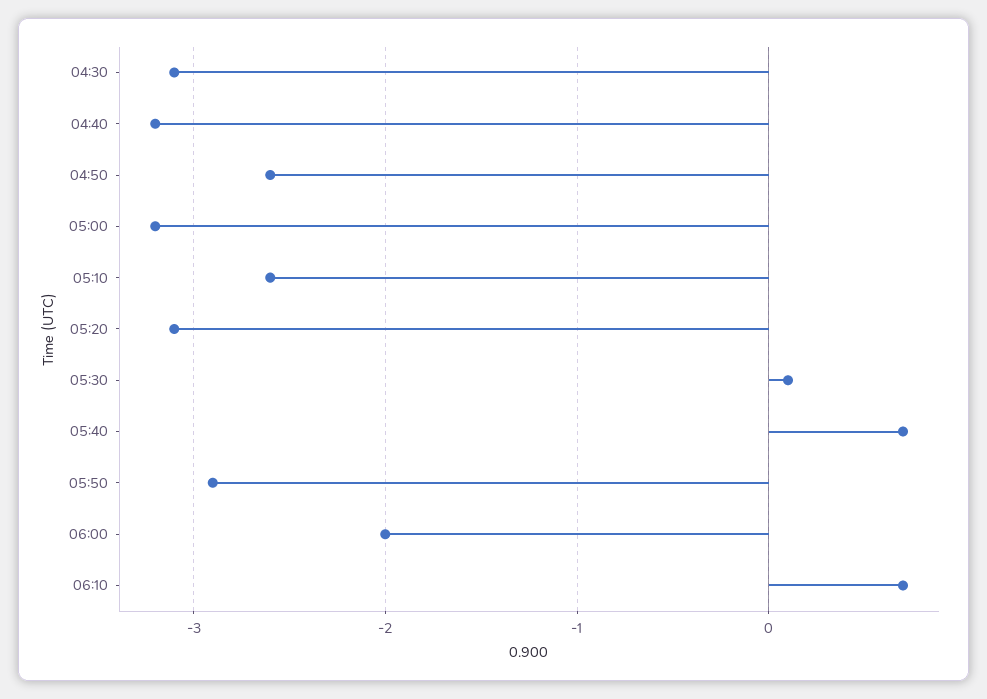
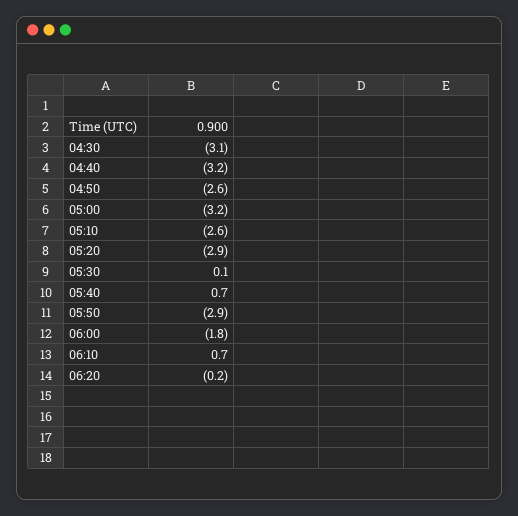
05:20: -3.1 -> -2.9
06:00: -2 -> -1.8
06:20: none -> -0.2

